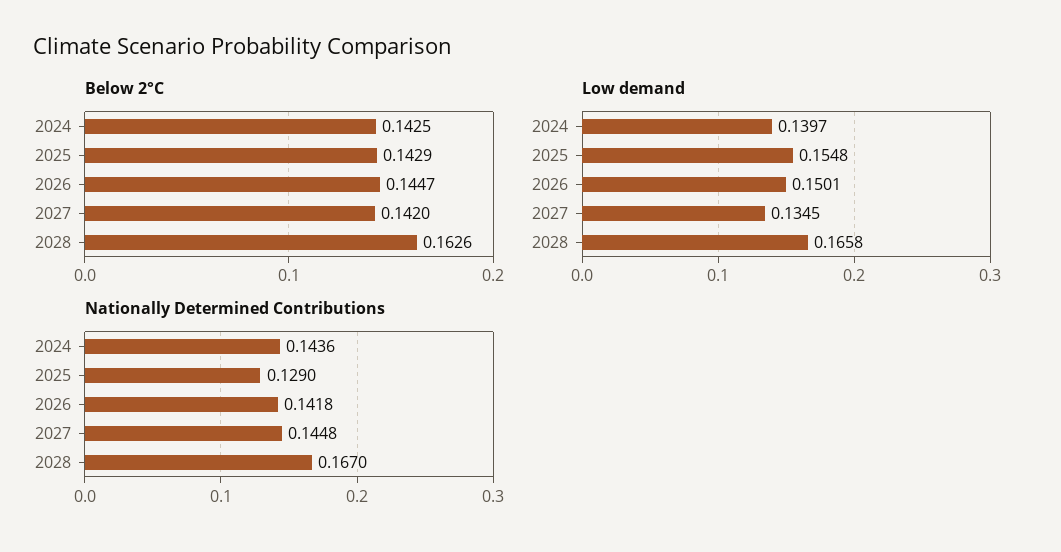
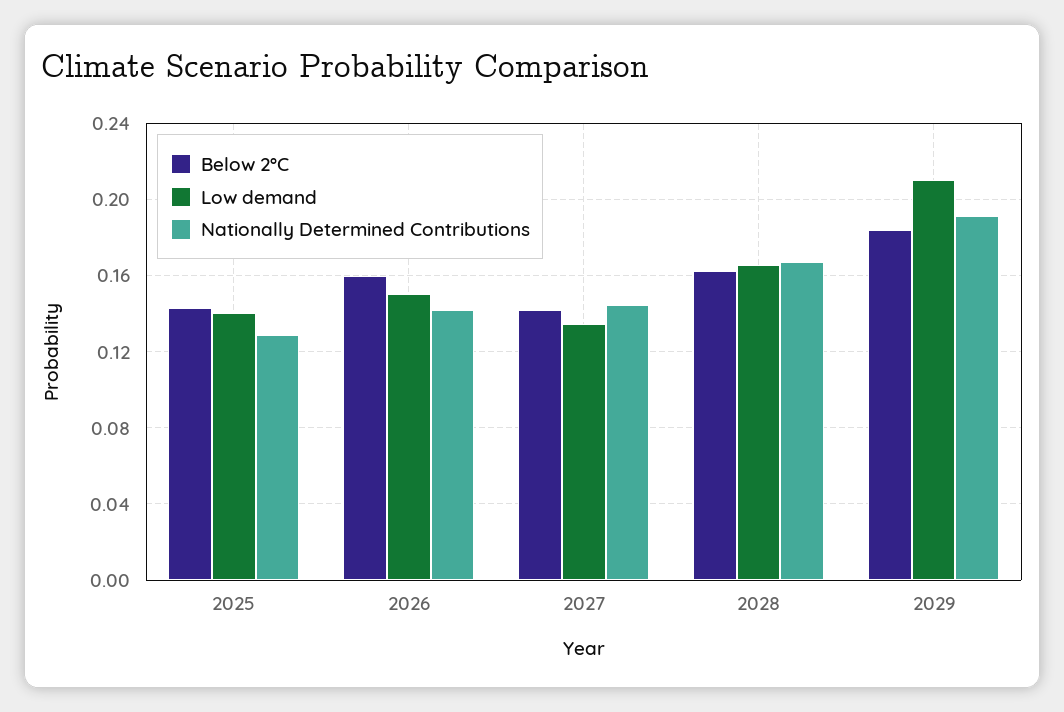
Below 2°C, 2024: 0.1425 -> none
Below 2°C, 2026: 0.1447 -> 0.16
Low demand, 2024: 0.1397 -> none
Low demand, 2025: 0.1548 -> 0.14
Nationally Determined Contributions, 2024: 0.1436 -> none
Below 2°C, 2029: none -> 0.185
Low demand, 2029: none -> 0.21
Nationally Determined Contributions, 2029: none -> 0.19

